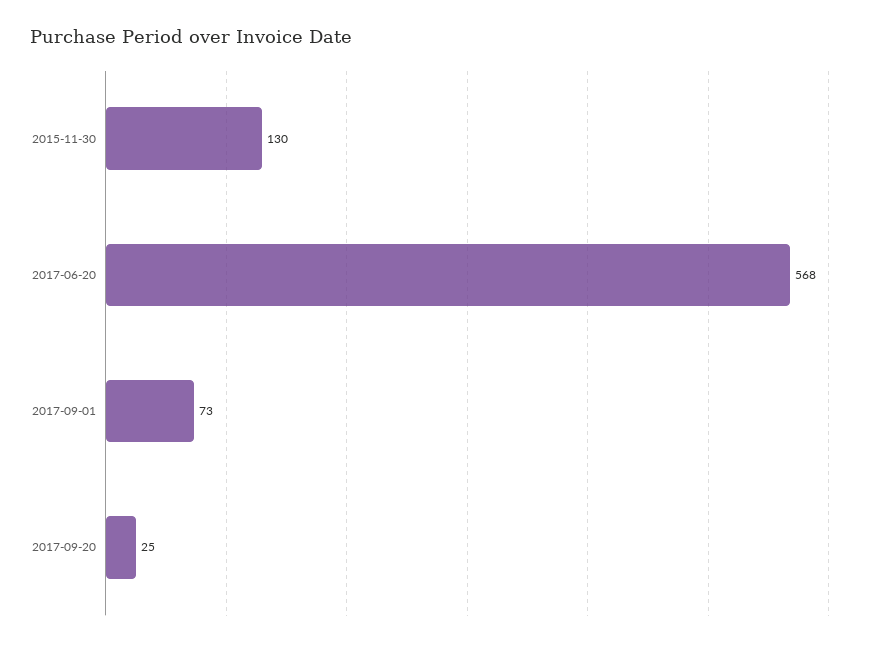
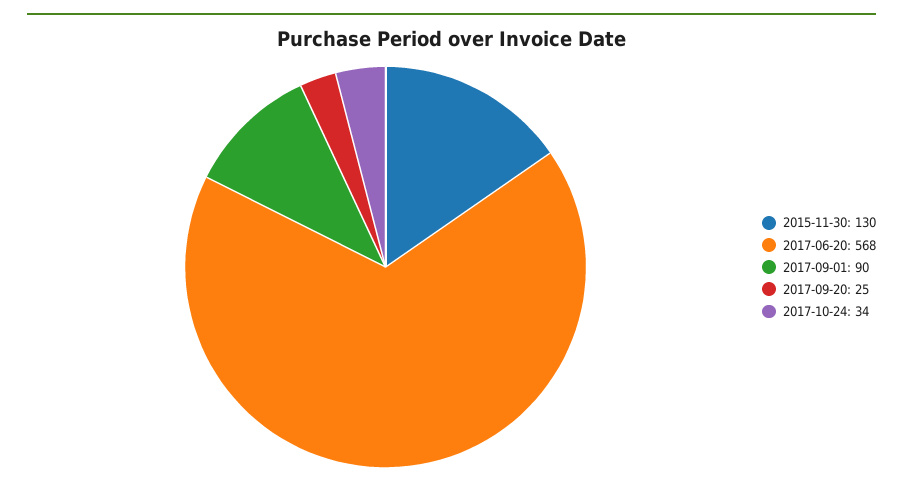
2017-09-01: 73 -> 90
2017-10-24: none -> 34

